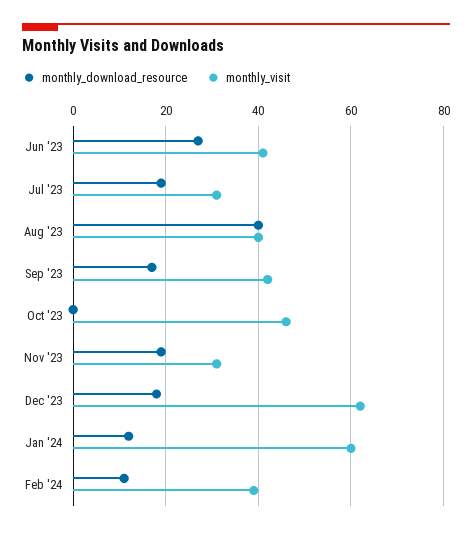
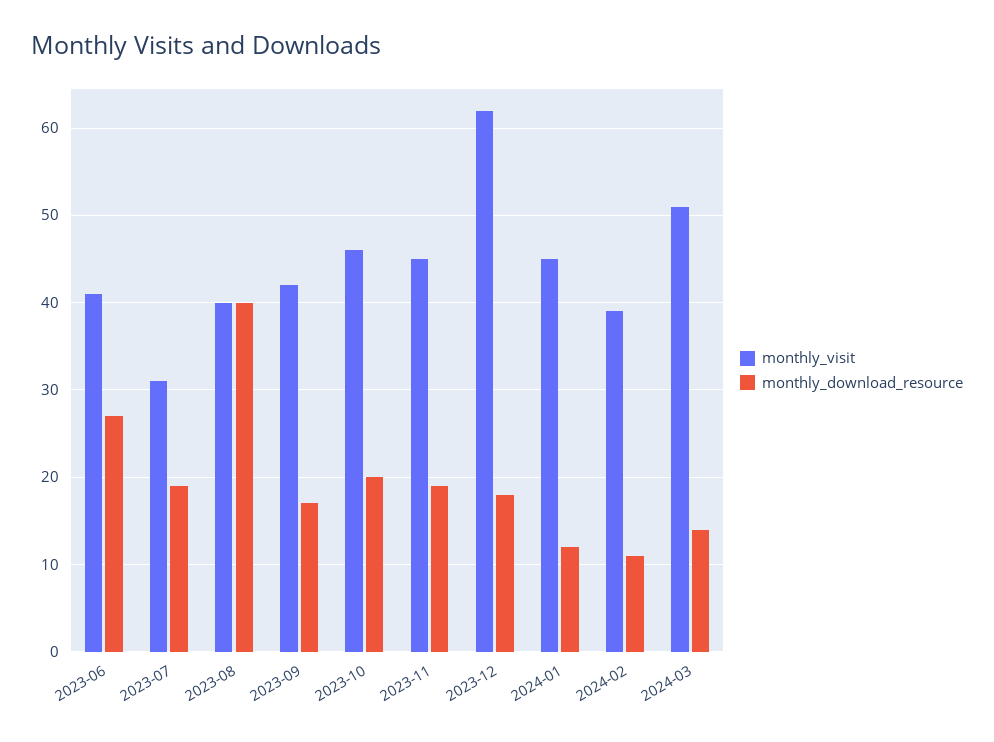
monthly_download_resource, Oct '23: 0 -> 20
monthly_visit, Nov '23: 30 -> 45
monthly_visit, Jan '24: 60 -> 45
monthly_visit, 2024-03: none -> 51
monthly_download_resource, 2024-03: none -> 14

